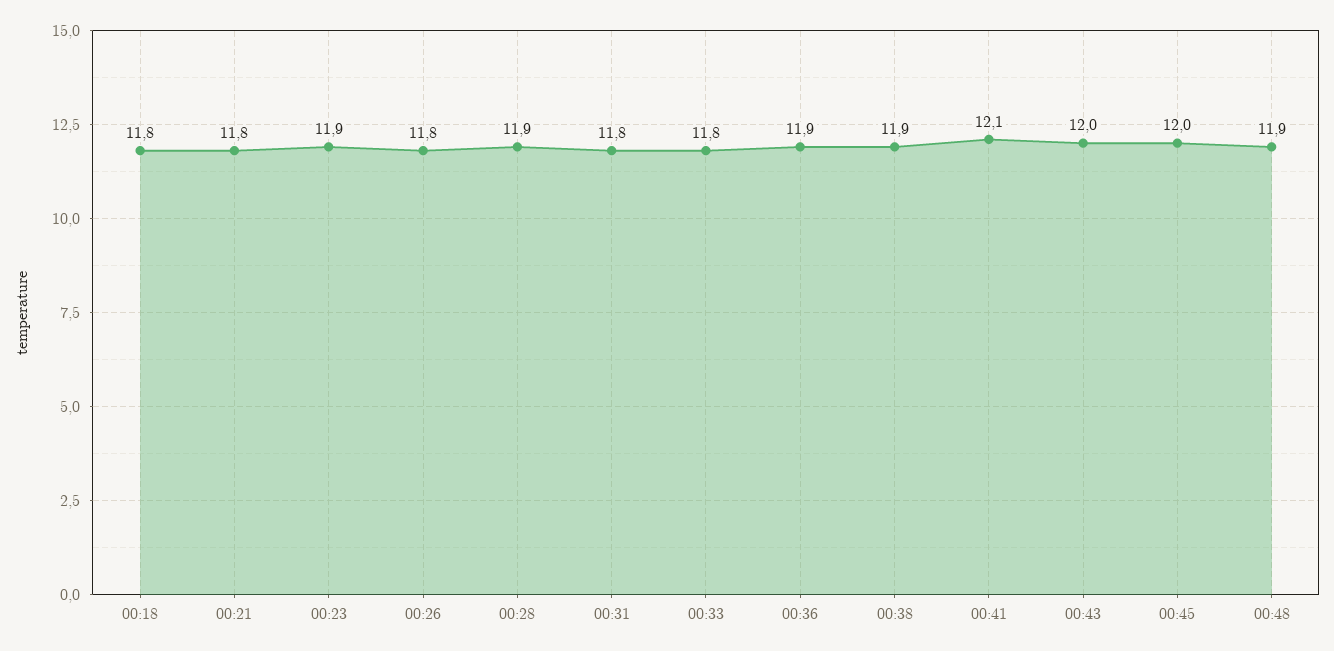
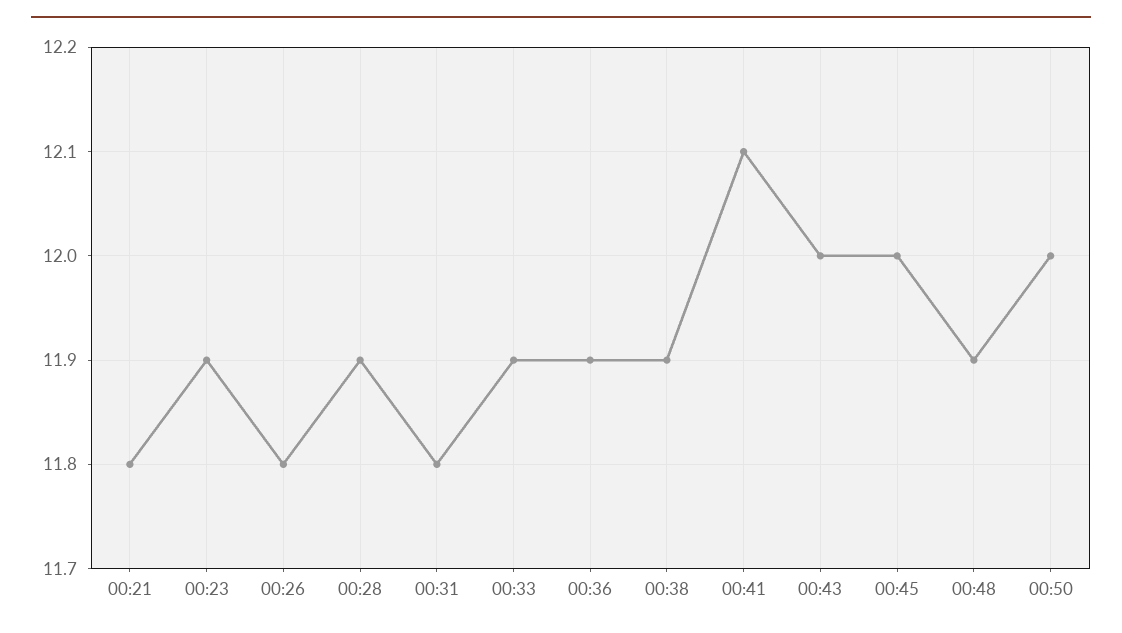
00:18: 11.8 -> none
00:33: 11.8 -> 11.9
00:50: none -> 12

